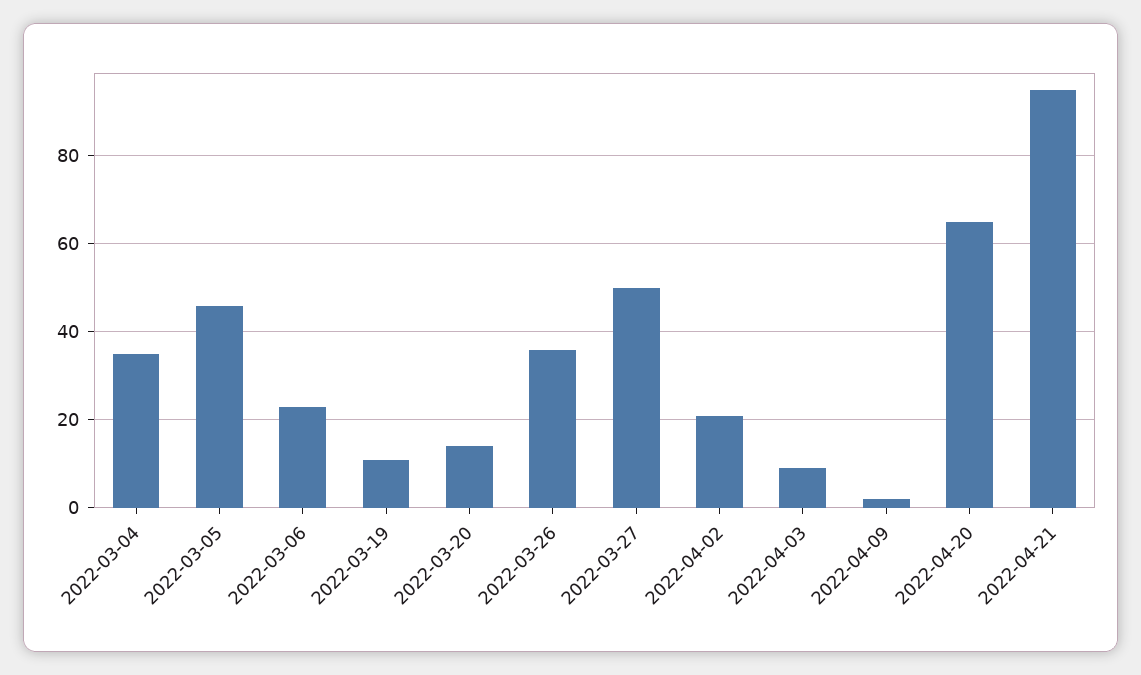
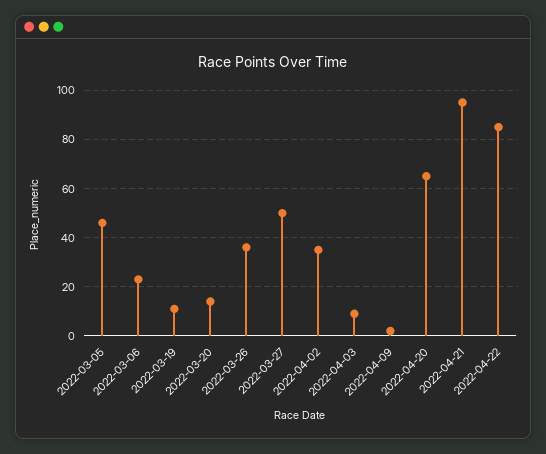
2022-03-04: 35 -> none
2022-04-02: 20 -> 35
2022-04-22: none -> 85

